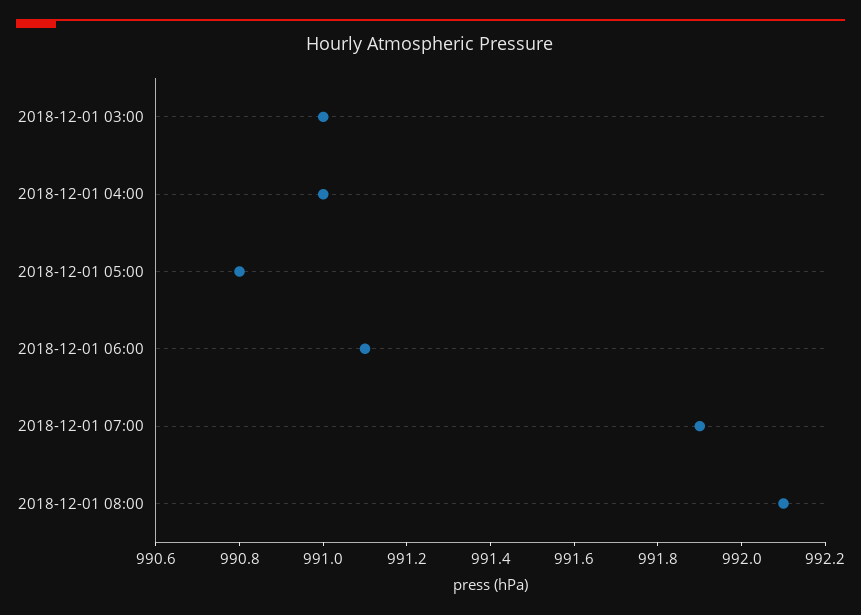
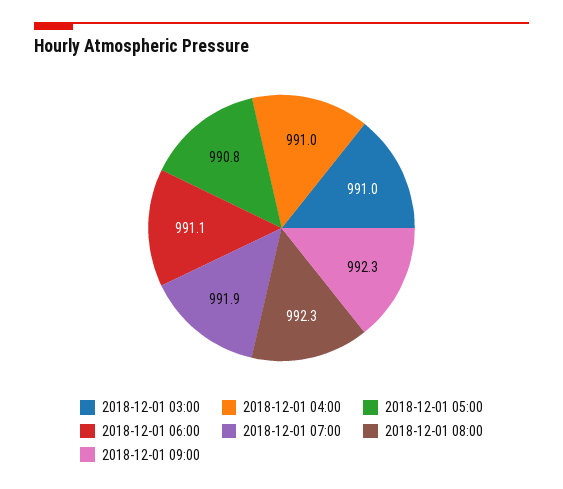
2018-12-01 08:00: 992.1 -> 992.3
2018-12-01 09:00: none -> 992.3

